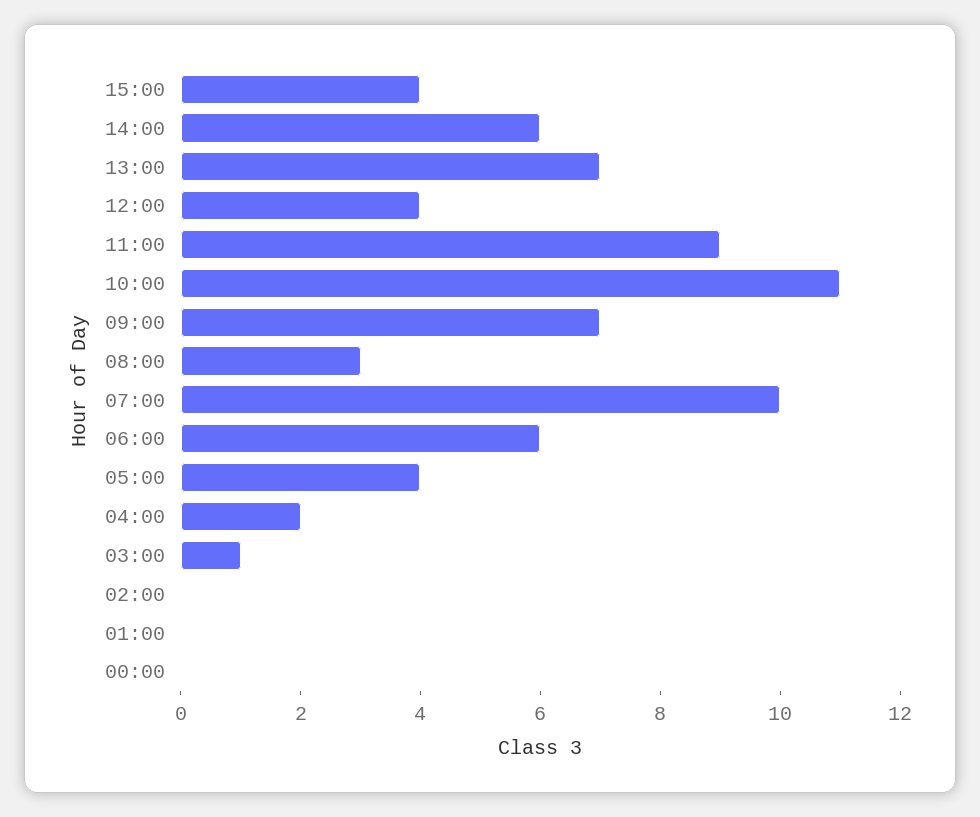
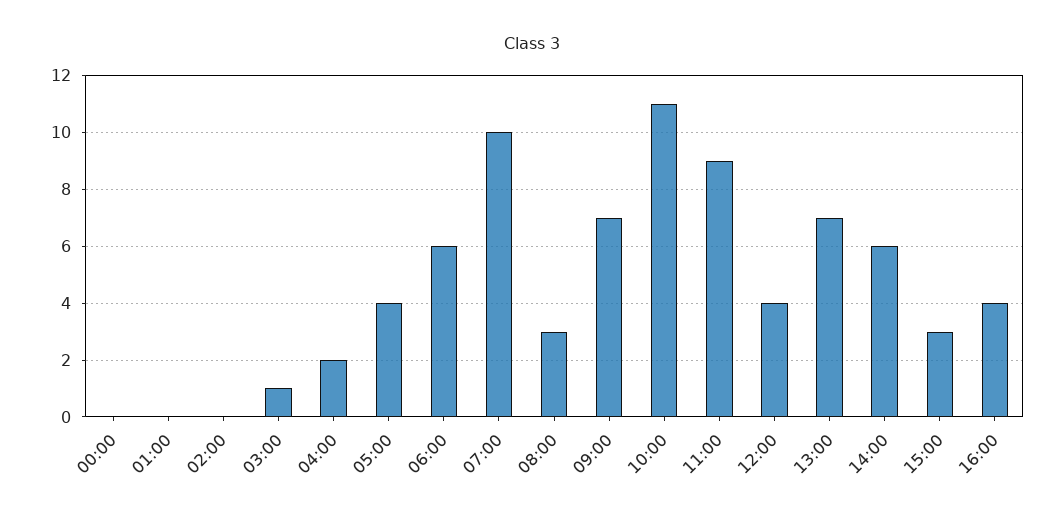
15:00: 4 -> 3
16:00: none -> 4

